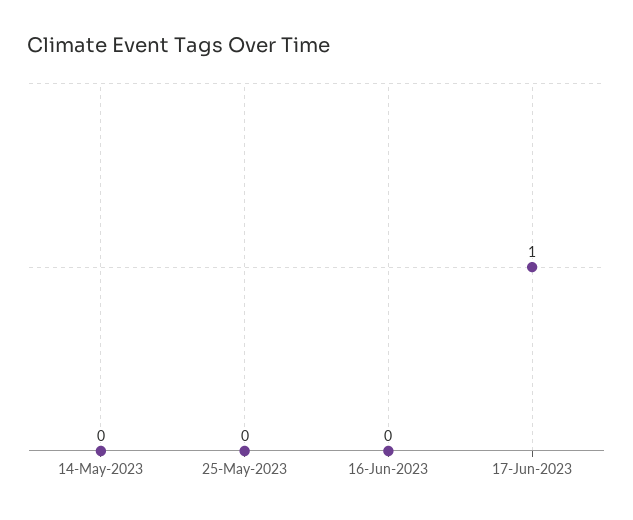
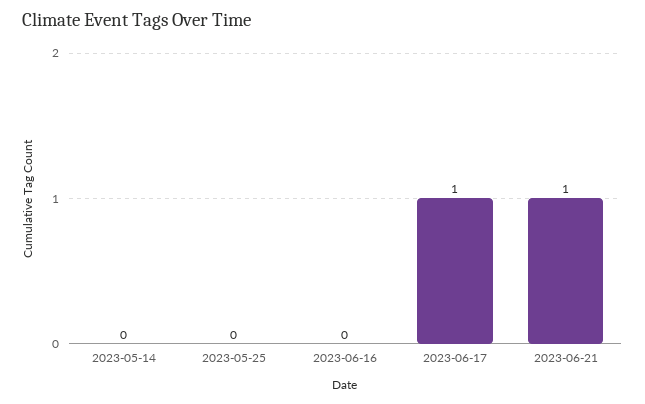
2023-06-21: none -> 1

